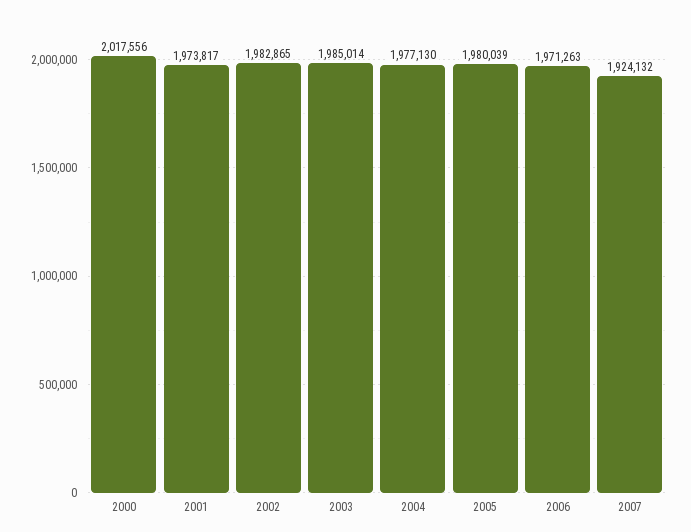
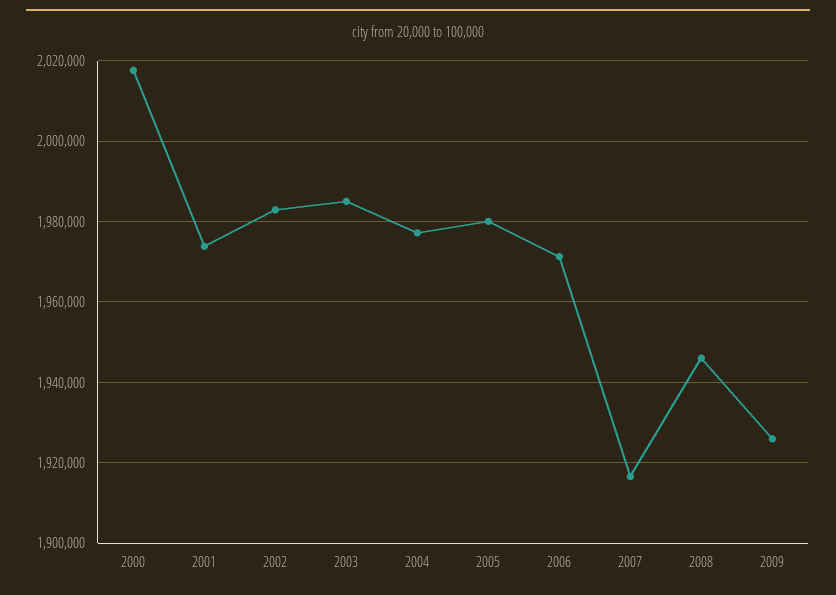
2007: 1924132 -> 1916000
2008: none -> 1946000
2009: none -> 1926000

